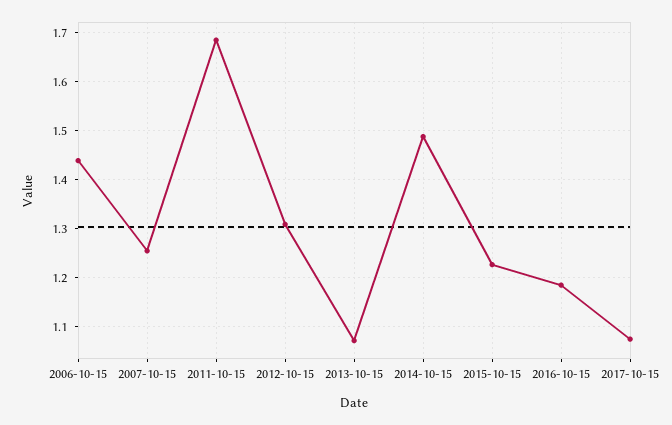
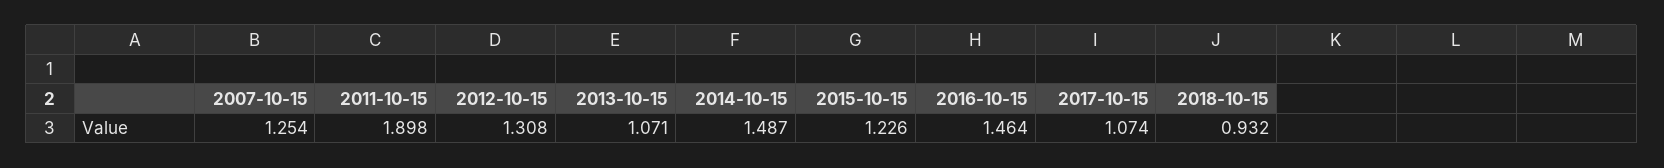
2006-10-15: 1.44 -> none
2011-10-15: 1.68 -> 1.898
2016-10-15: 1.18 -> 1.464
2018-10-15: none -> 0.932

